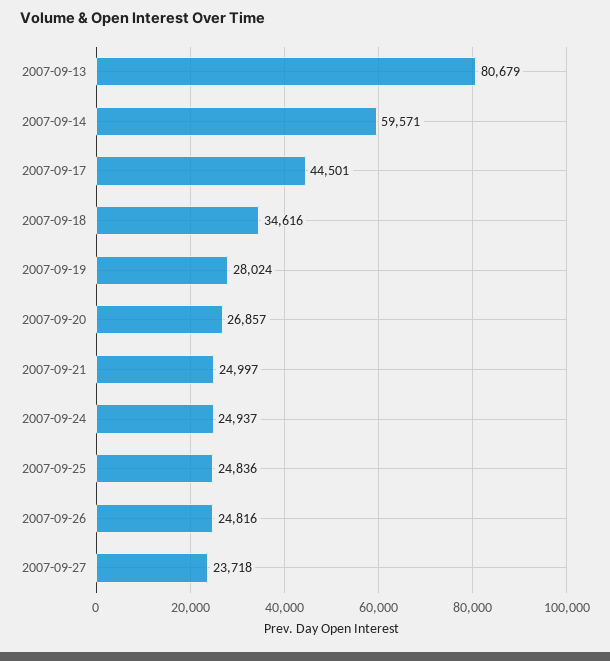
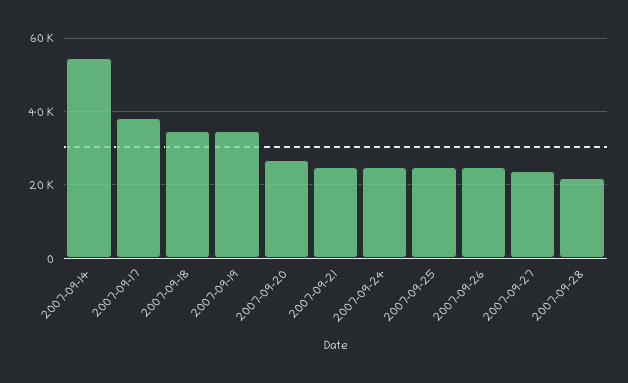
2007-09-13: 80679 -> none
2007-09-14: 59571 -> 54000
2007-09-17: 44501 -> 38000
2007-09-19: 28024 -> 34000
2007-09-28: none -> 22000

